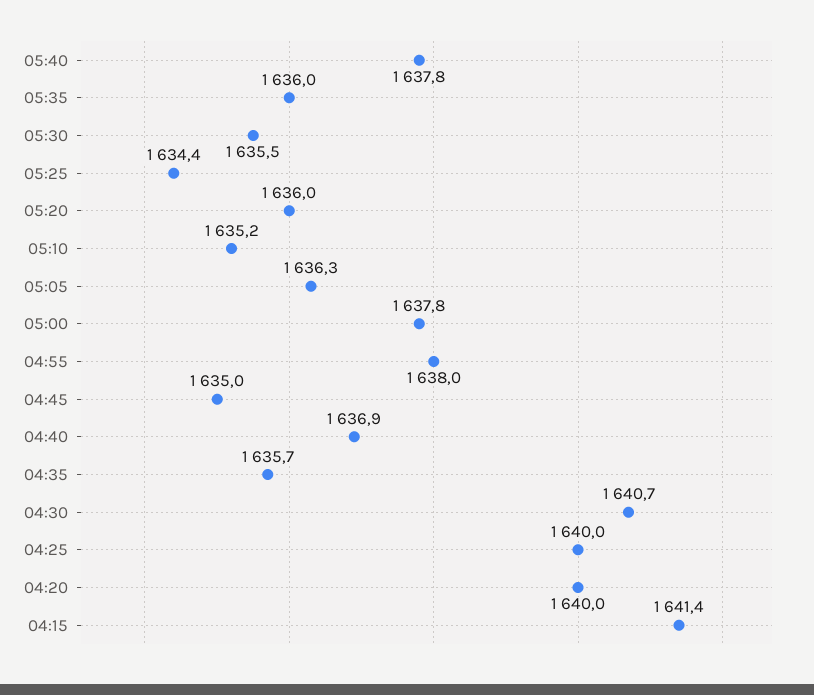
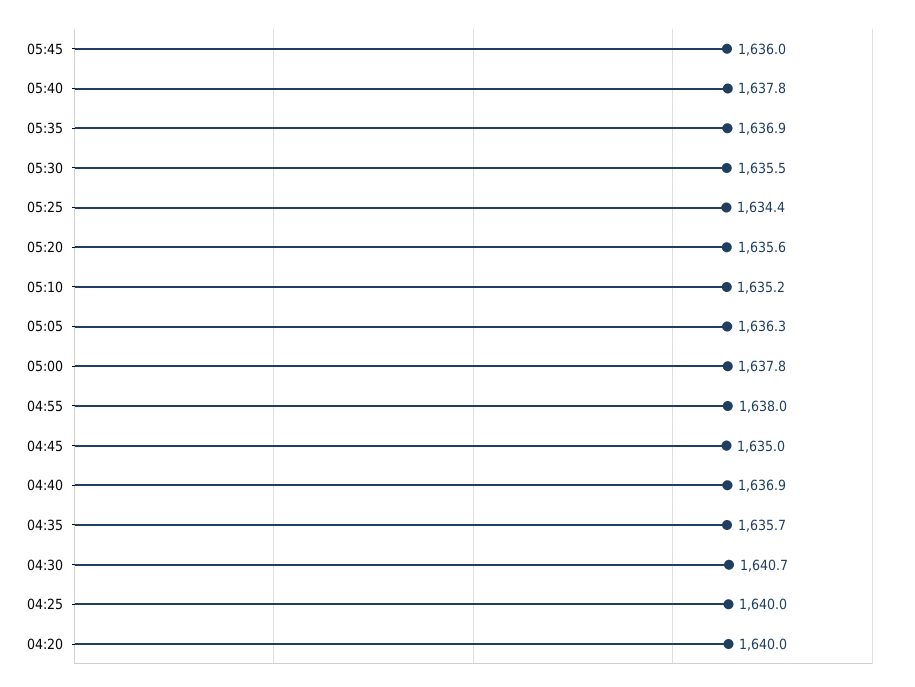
05:35: 1636 -> 1636.9
05:20: 1636 -> 1635.6
04:15: 1641.4 -> none
05:45: none -> 1636

